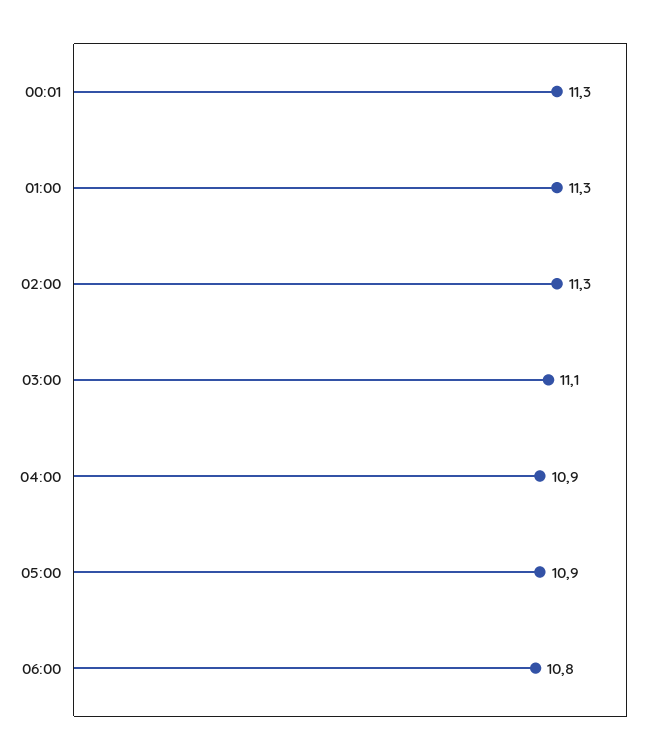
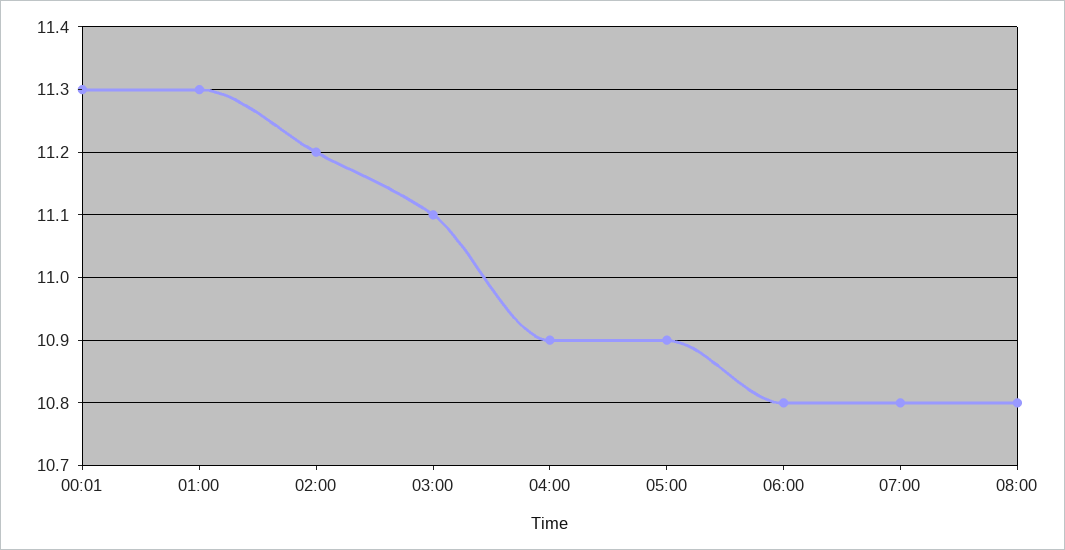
02:00: 11.3 -> 11.2
07:00: none -> 10.8
08:00: none -> 10.8

